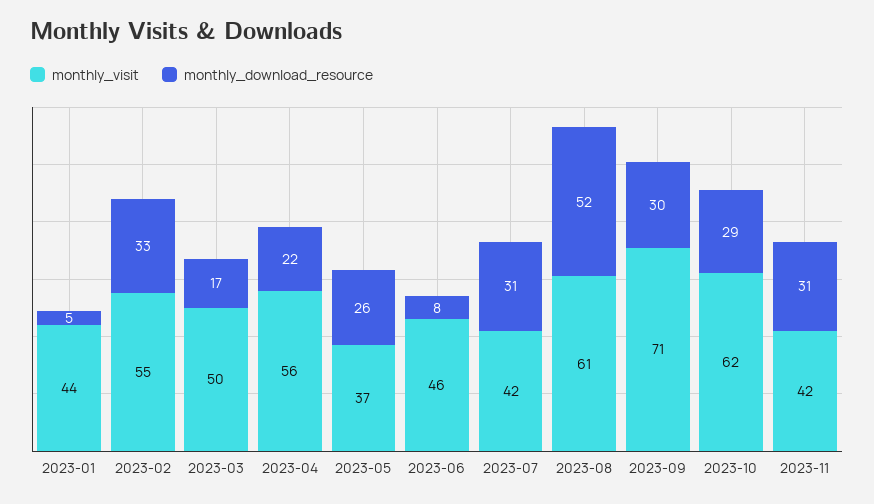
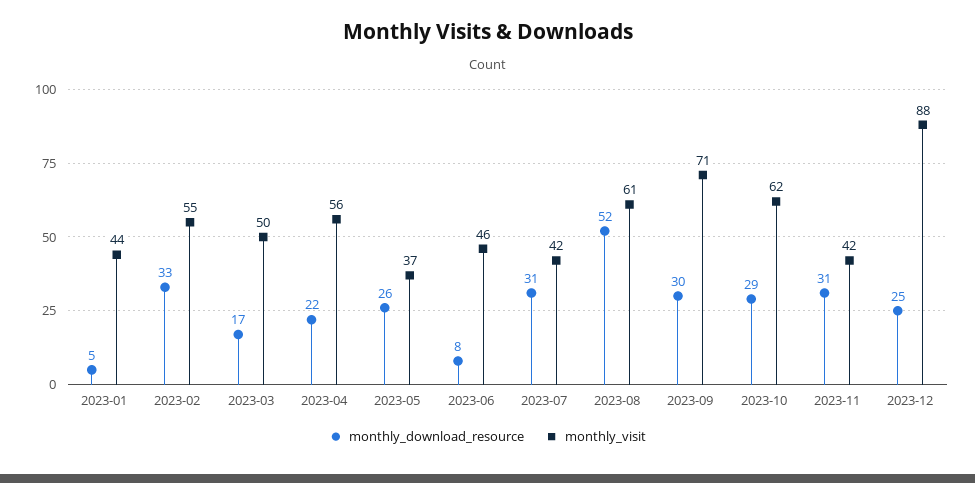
monthly_download_resource, 2023-12: none -> 25
monthly_visit, 2023-12: none -> 88

